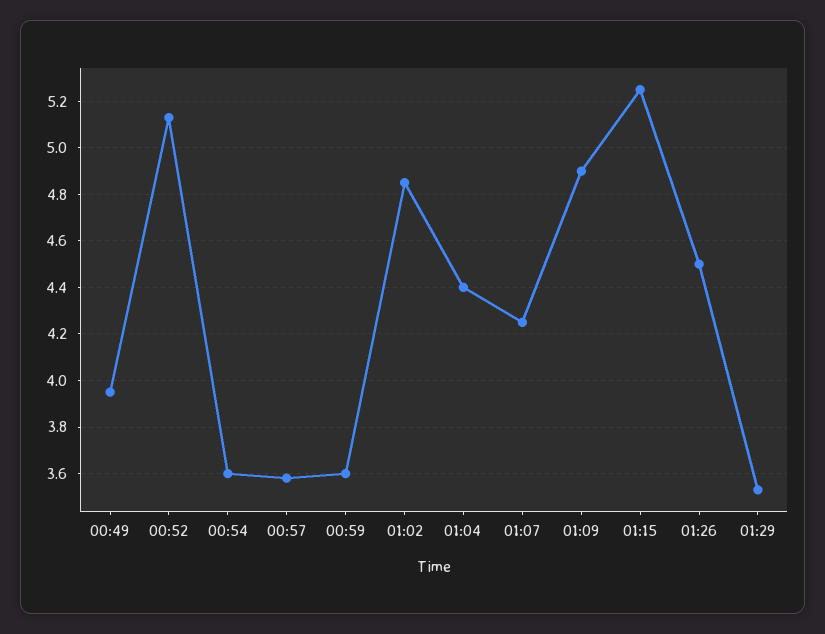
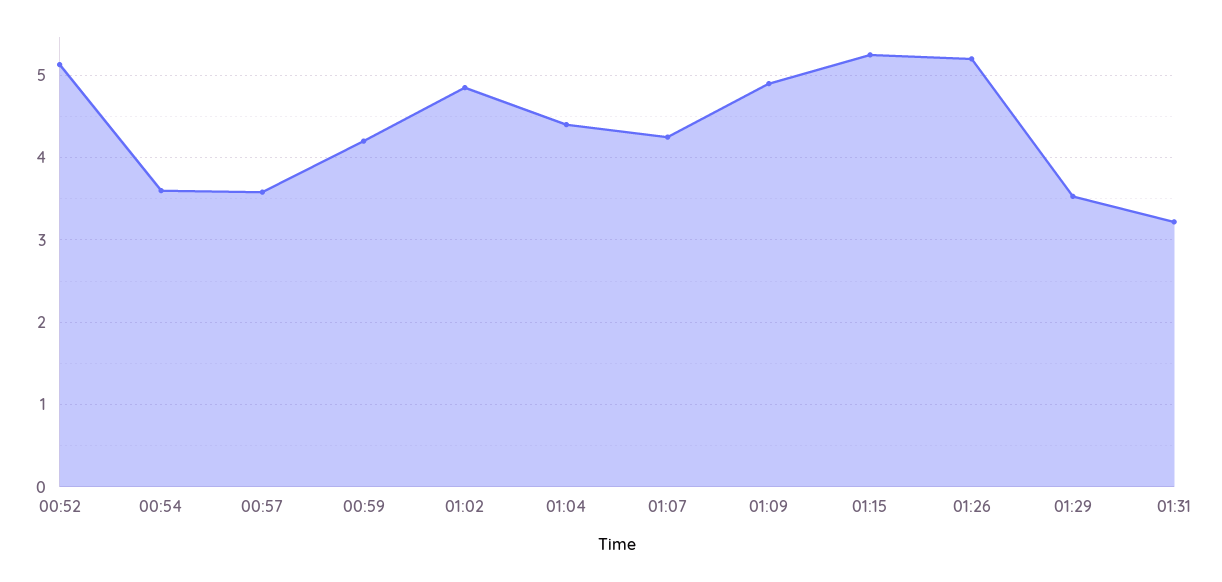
00:49: 3.95 -> none
00:59: 3.6 -> 4.2
01:26: 4.5 -> 5.2
01:31: none -> 3.2

